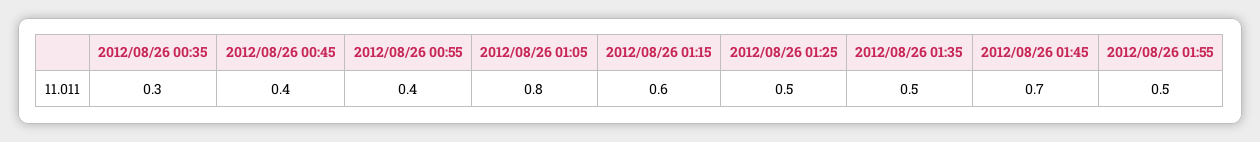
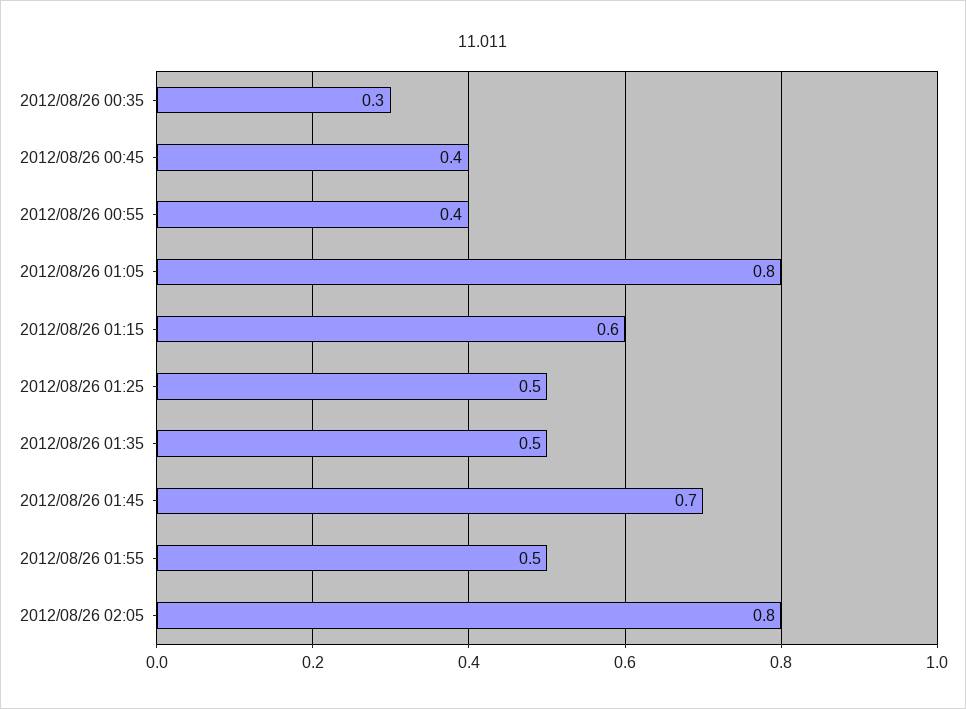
2012/08/26 02:05: none -> 0.8

